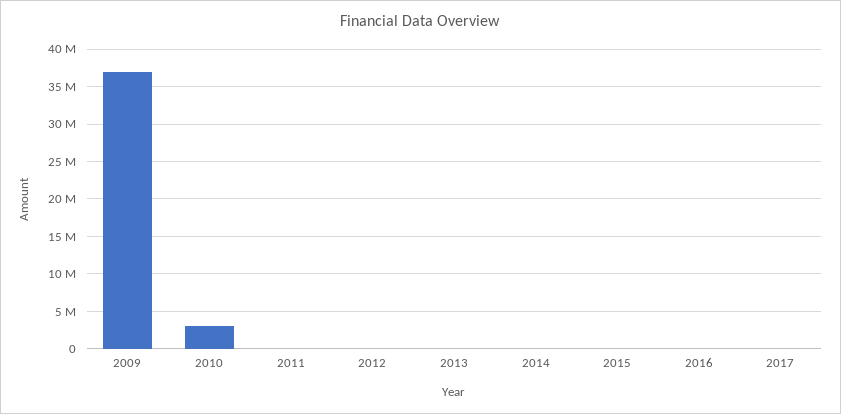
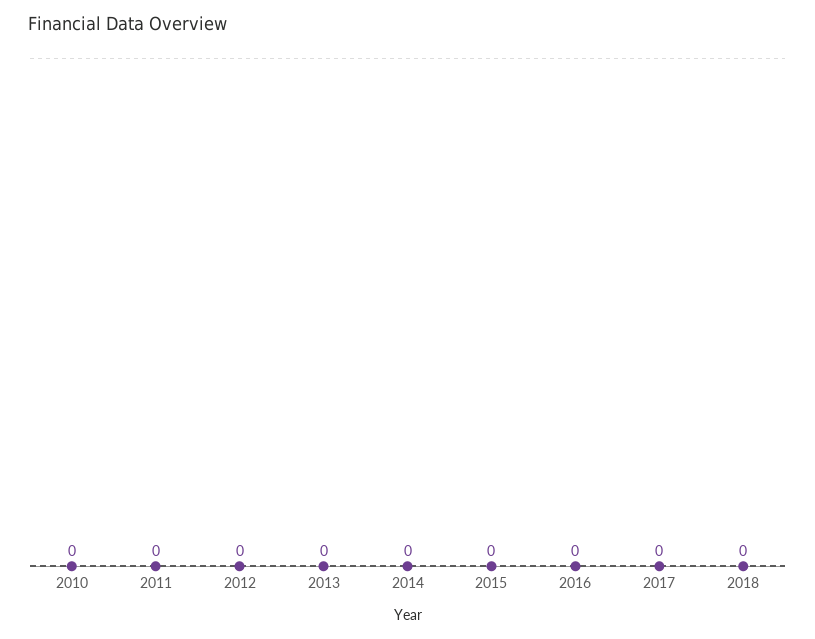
2009: 37000000 -> none
2010: 3000000 -> 0
2018: none -> 0

